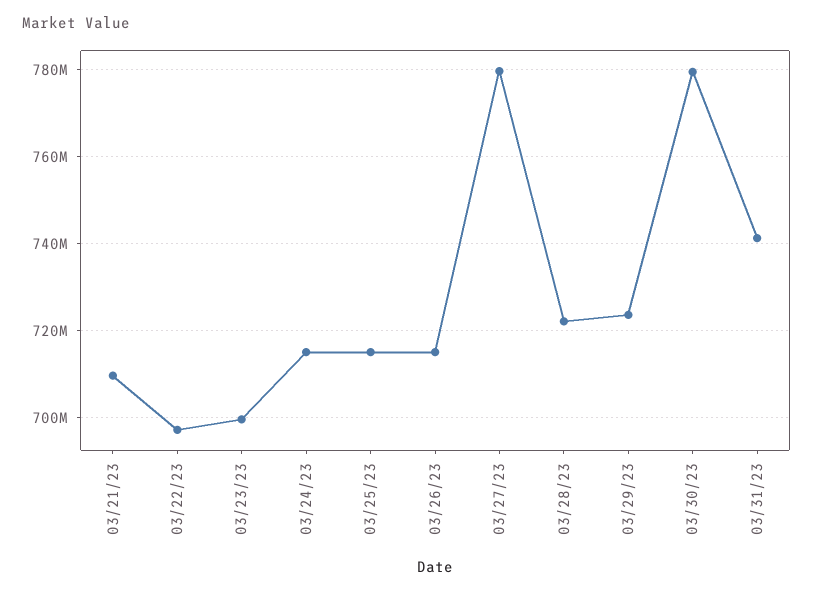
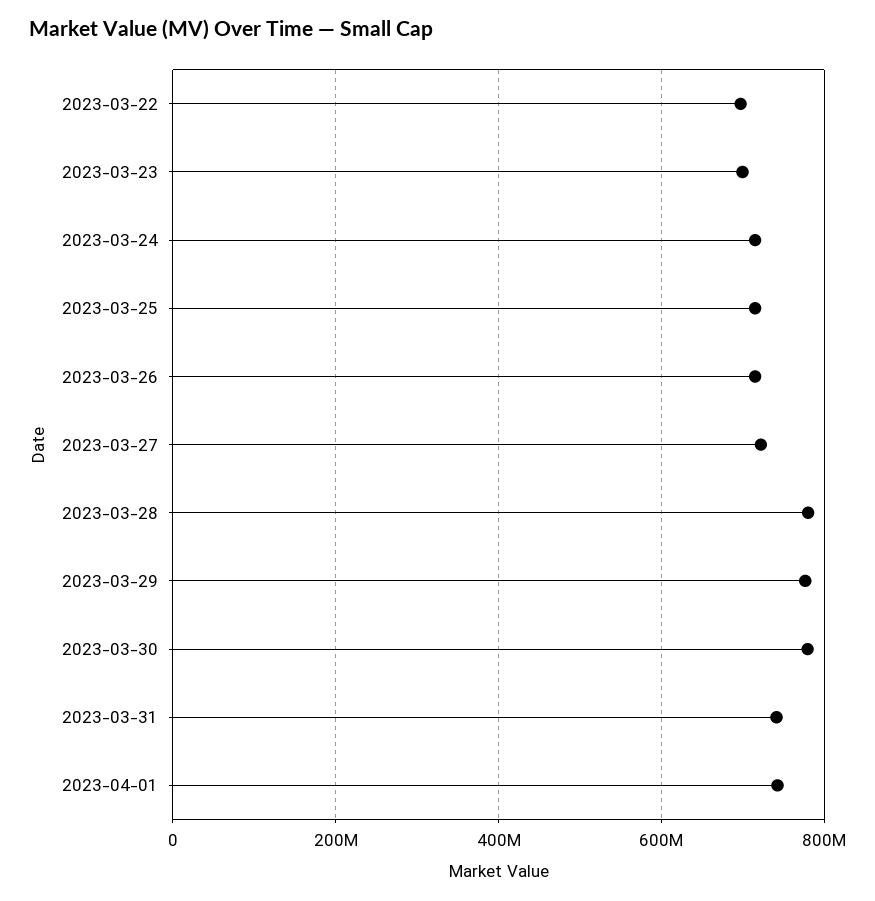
03/21/23: 710000000 -> none
03/27/23: 780000000 -> 720000000
03/28/23: 722000000 -> 780000000
03/29/23: 724000000 -> 780000000
2023-04-01: none -> 740000000

